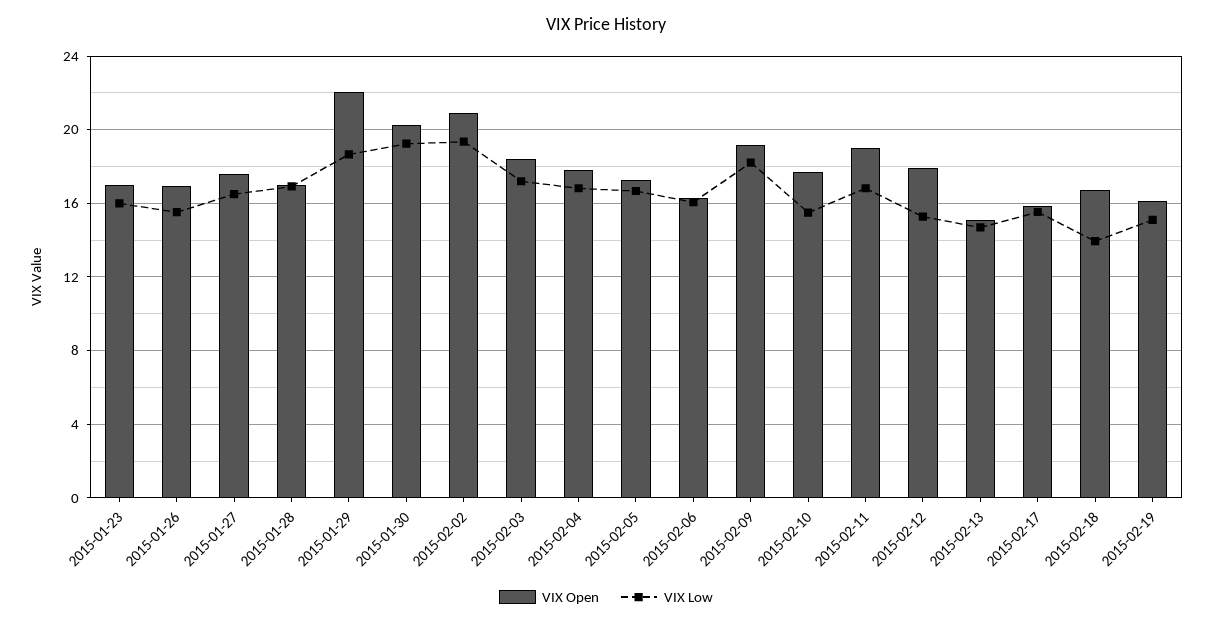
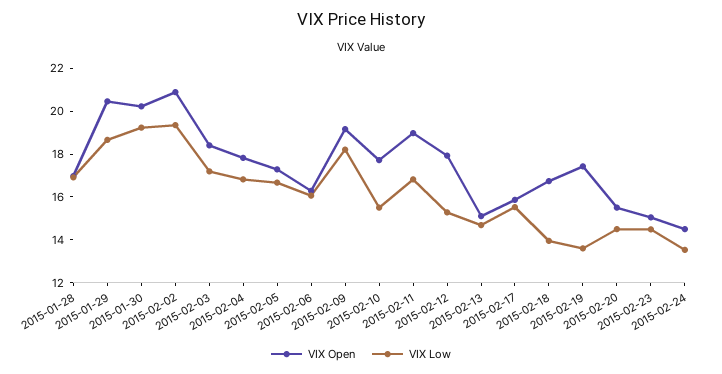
VIX Open, 2015-01-23: 17 -> none
VIX Low, 2015-01-23: 16 -> none
VIX Open, 2015-01-26: 17 -> none
VIX Low, 2015-01-26: 15.5 -> none
VIX Open, 2015-01-27: 17.5 -> none
VIX Low, 2015-01-27: 16.5 -> none
VIX Open, 2015-01-29: 22 -> 20.5
VIX Open, 2015-02-19: 16 -> 17.5
VIX Low, 2015-02-19: 15 -> 13.5
VIX Open, 2015-02-20: none -> 15.5
VIX Low, 2015-02-20: none -> 14.5
VIX Open, 2015-02-23: none -> 15
VIX Low, 2015-02-23: none -> 14.5
VIX Open, 2015-02-24: none -> 14.5
VIX Low, 2015-02-24: none -> 13.5

